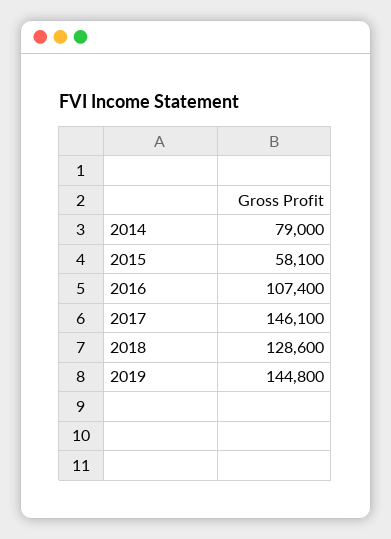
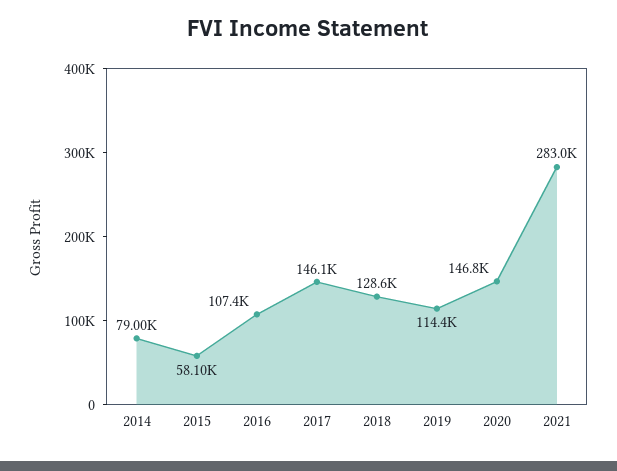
2019: 144800 -> 114400
2020: none -> 146800
2021: none -> 283000

